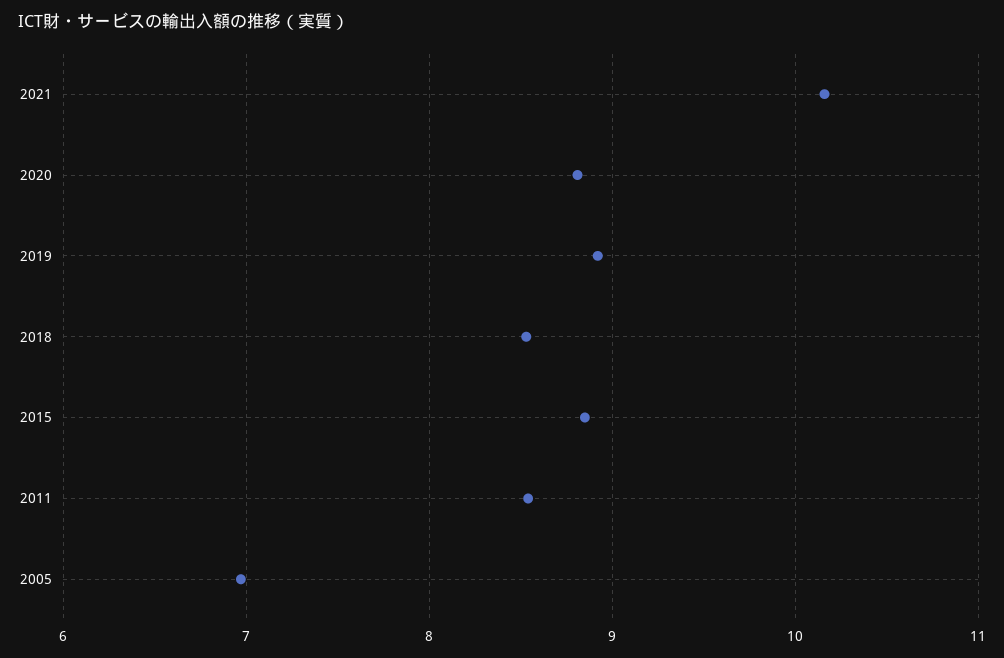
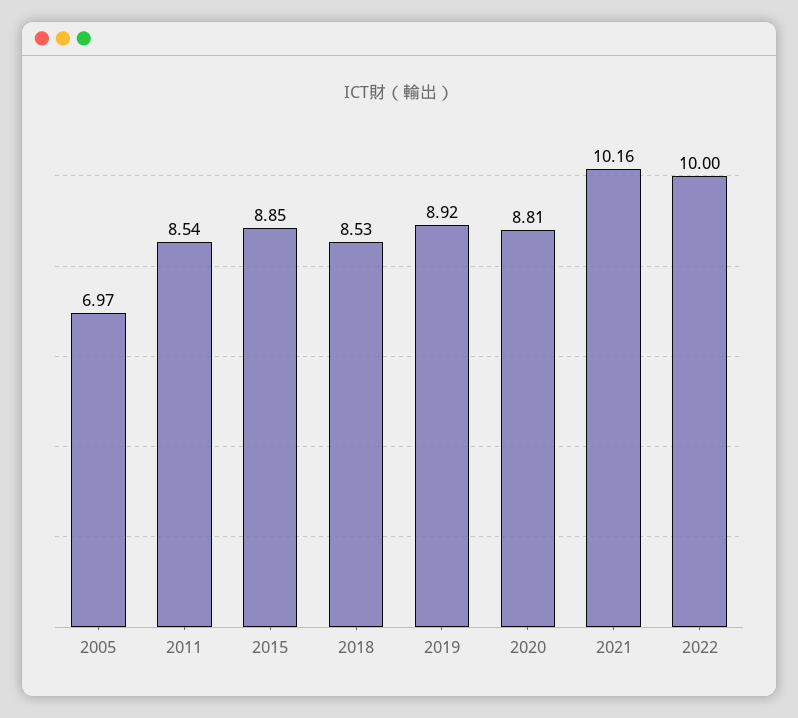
2022: none -> 10

